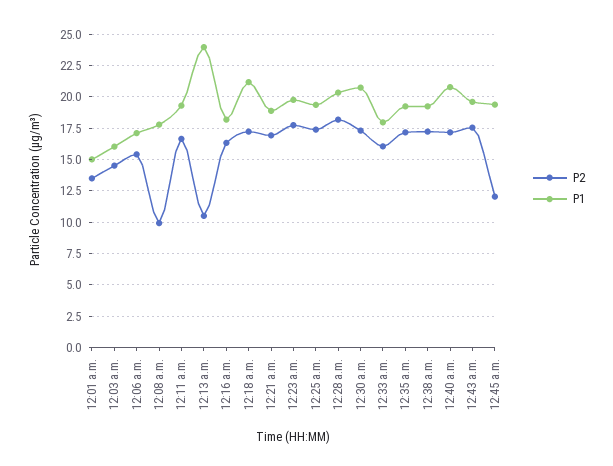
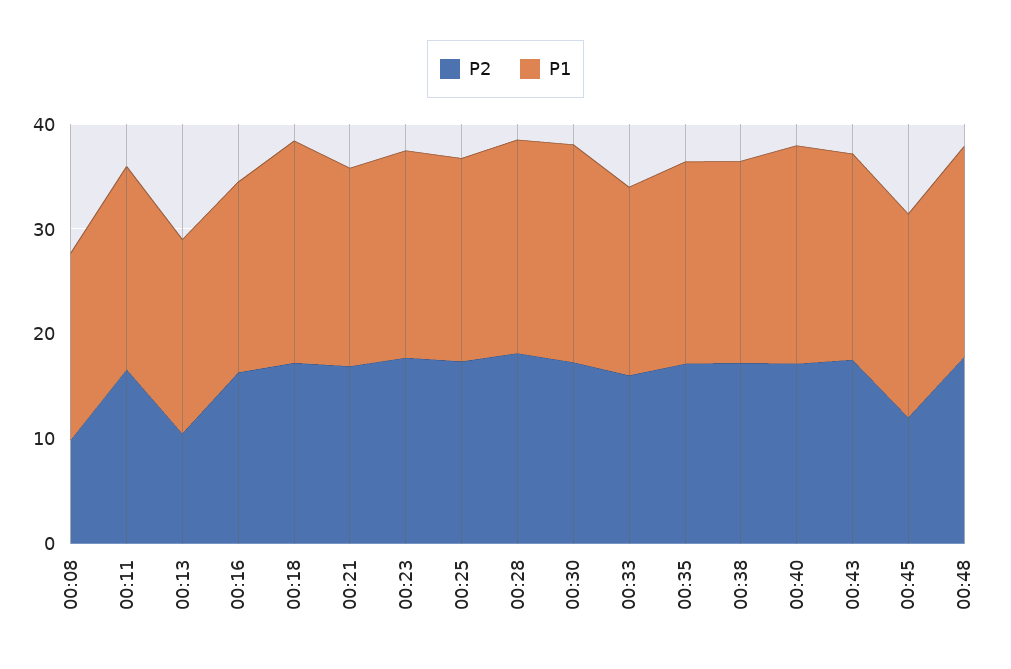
P2, 12:01 a.m.: 13.5 -> none
P1, 12:01 a.m.: 15 -> none
P2, 12:03 a.m.: 14.5 -> none
P1, 12:03 a.m.: 16 -> none
P2, 12:06 a.m.: 15.5 -> none
P1, 12:06 a.m.: 17 -> none
P1, 12:13 a.m.: 24 -> 18
P2, 00:48: none -> 18
P1, 00:48: none -> 20

